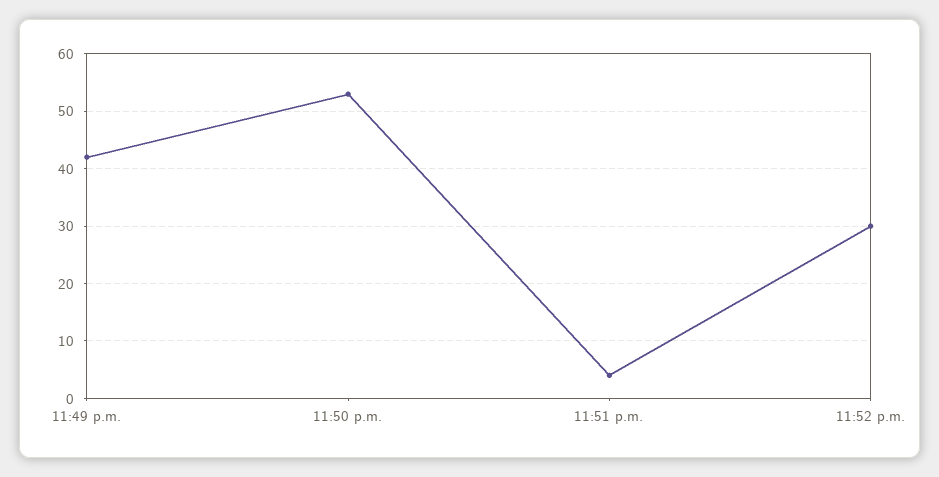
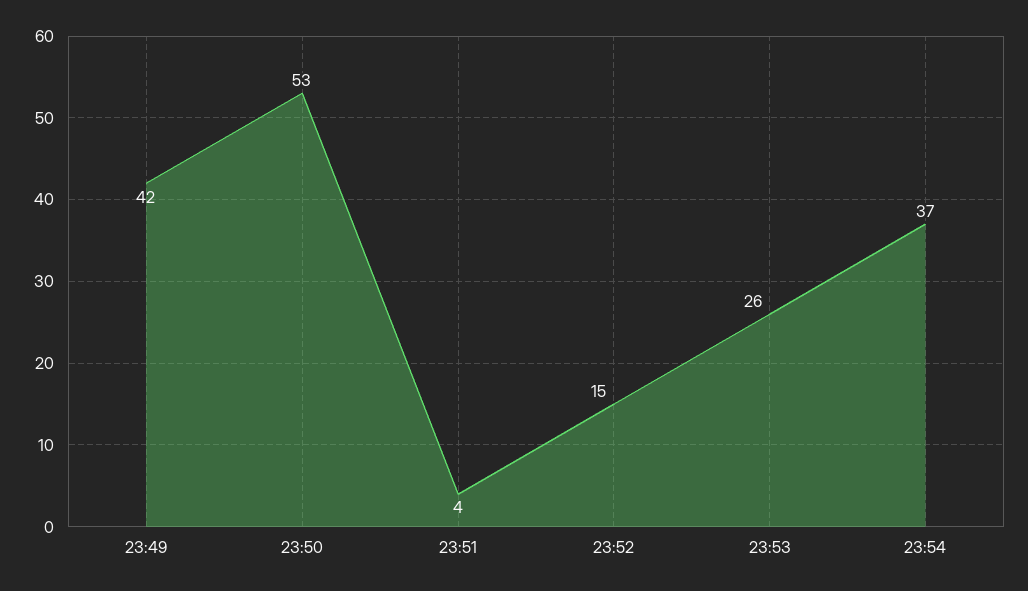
11:52 p.m.: 30 -> 15
23:53: none -> 26
23:54: none -> 37

